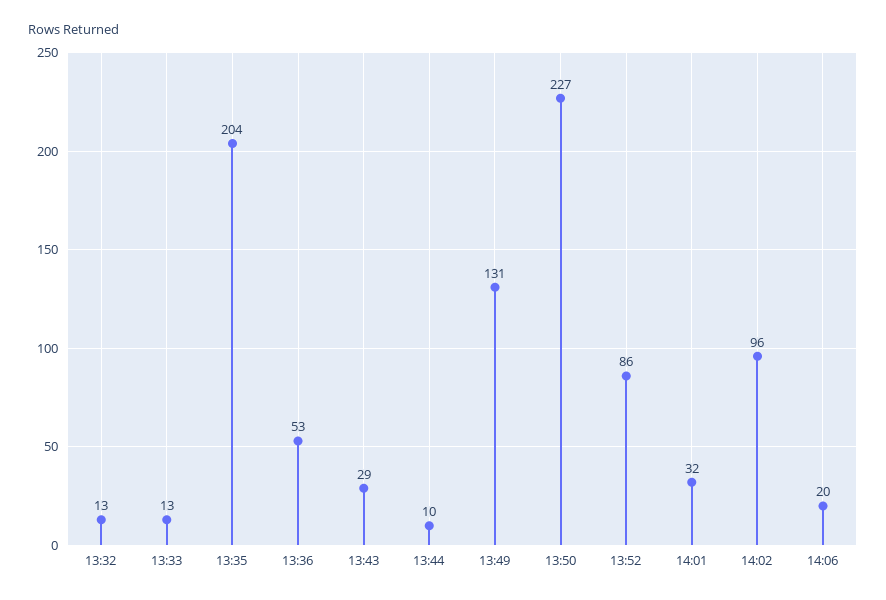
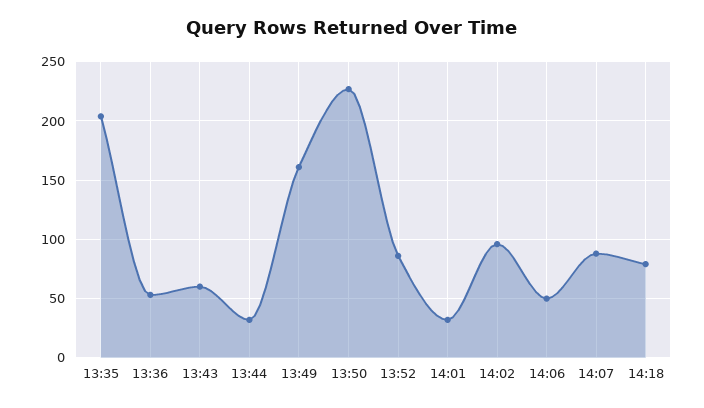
13:32: 13 -> none
13:33: 13 -> none
13:43: 29 -> 60
13:44: 10 -> 30
13:49: 131 -> 160
14:06: 20 -> 50
14:07: none -> 90
14:18: none -> 80

